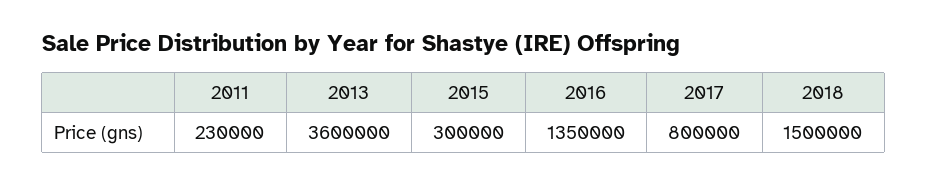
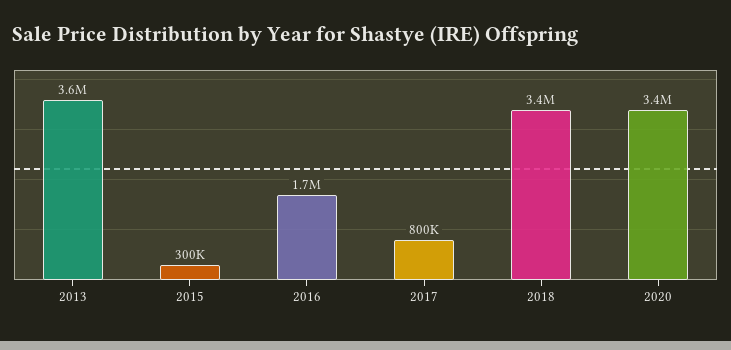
2011: 230000 -> none
2016: 1350000 -> 1700000
2018: 1500000 -> 3400000
2020: none -> 3400000

